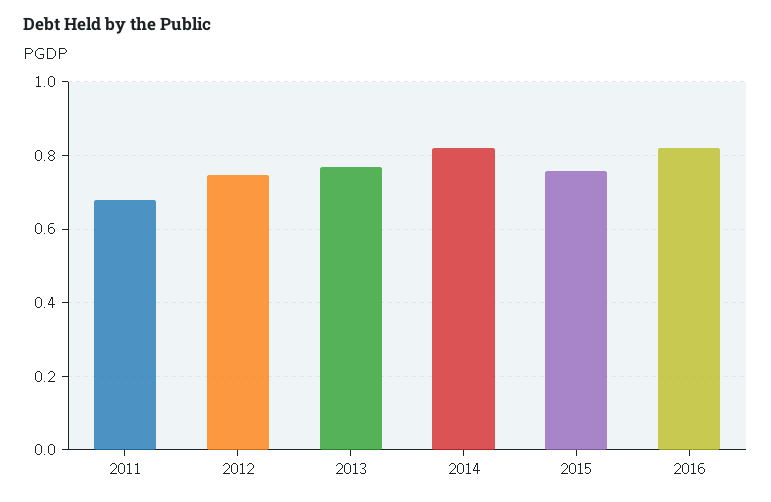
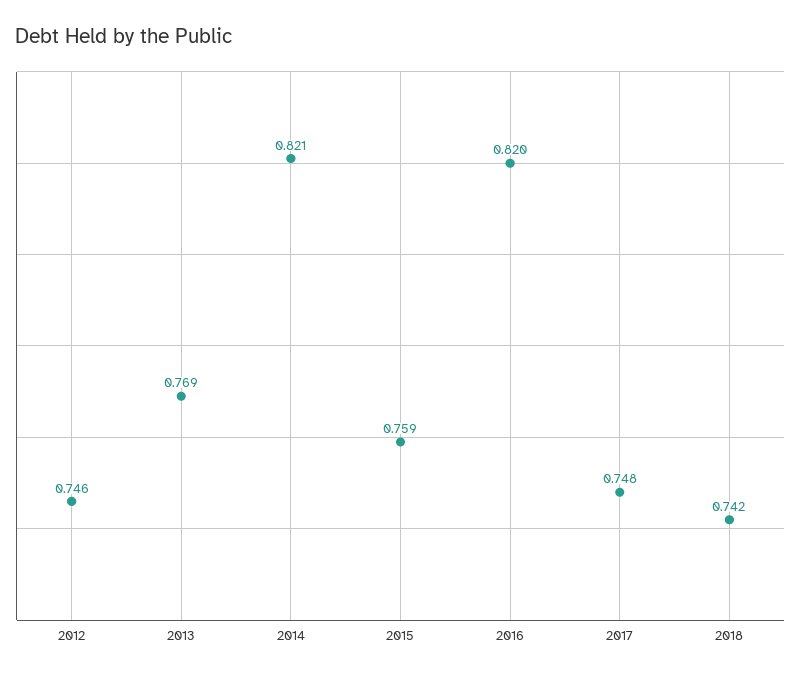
2011: 0.68 -> none
2017: none -> 0.748
2018: none -> 0.742

